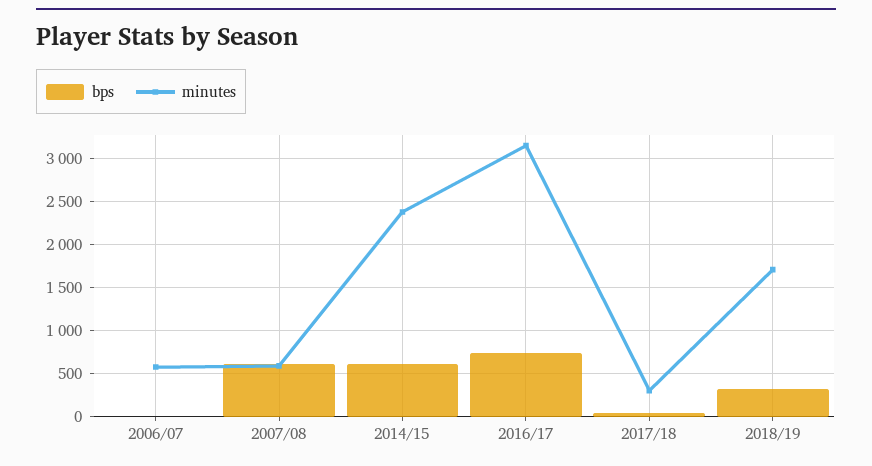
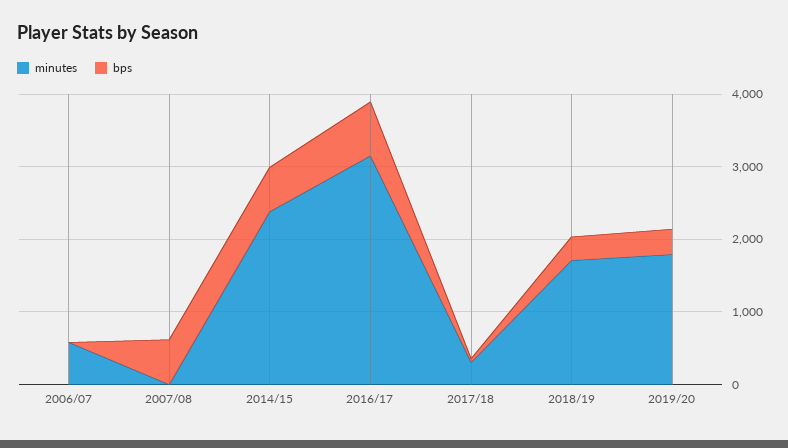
minutes, 2007/08: 600 -> 0
minutes, 2019/20: none -> 1800
bps, 2019/20: none -> 400

